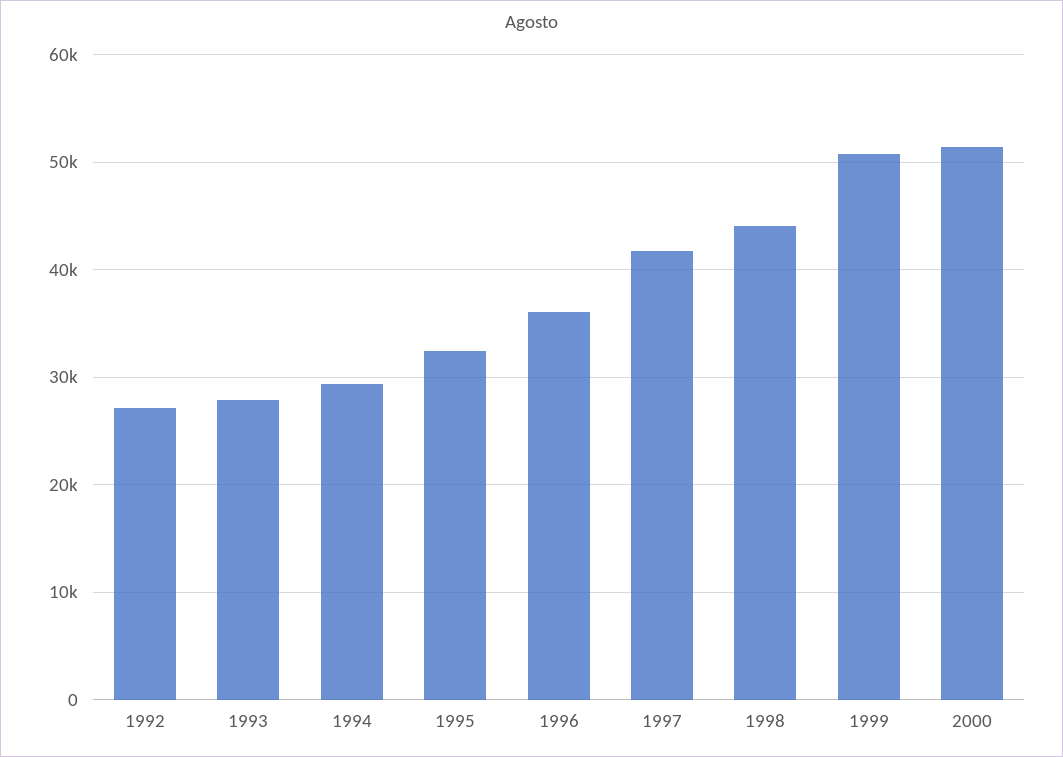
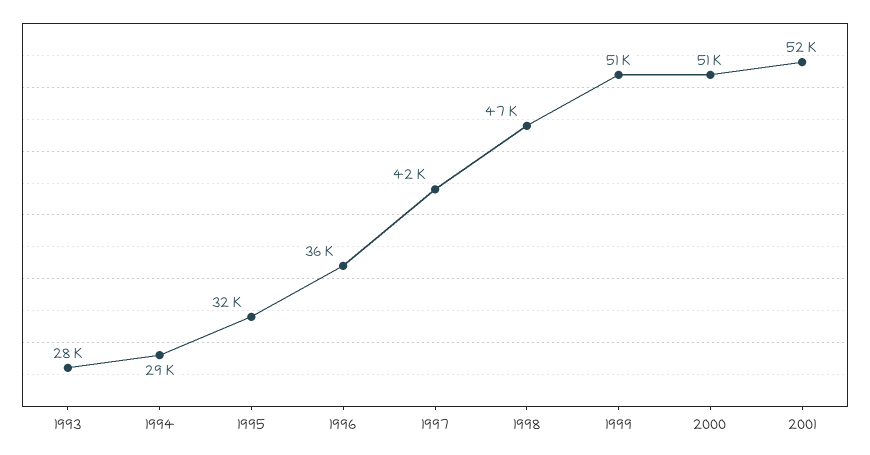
1992: 27000 -> none
1998: 44000 -> 47000
2001: none -> 52000

